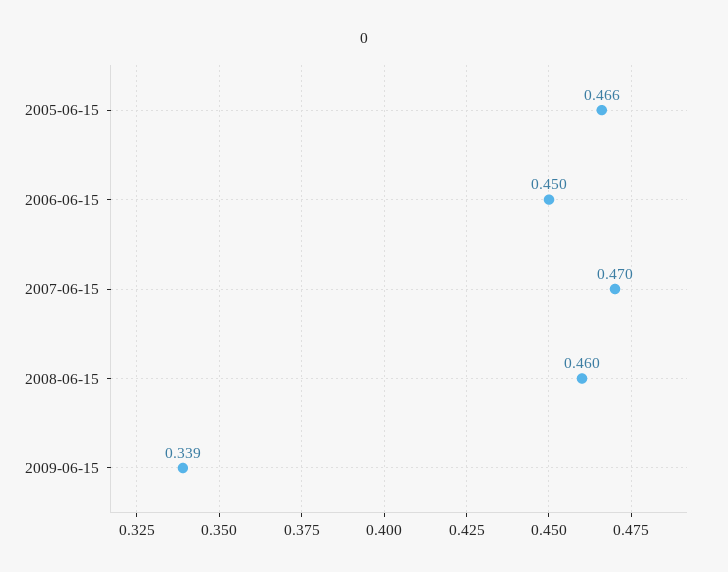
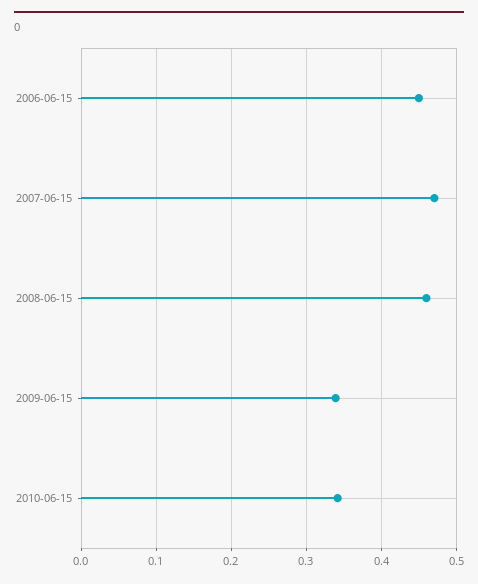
2005-06-15: 0.466 -> none
2010-06-15: none -> 0.34

